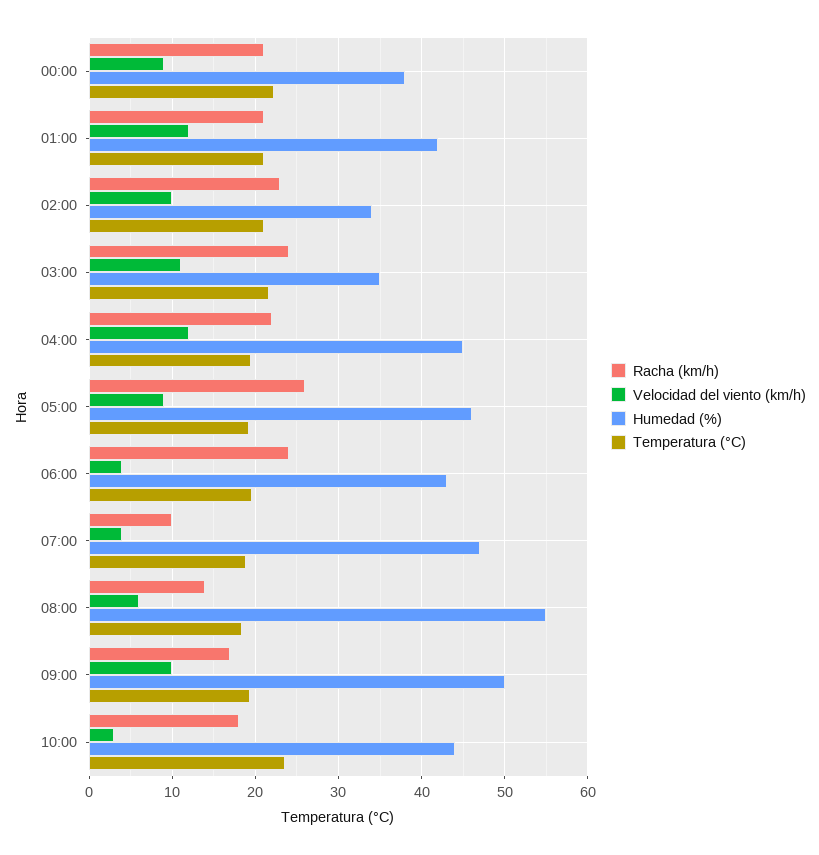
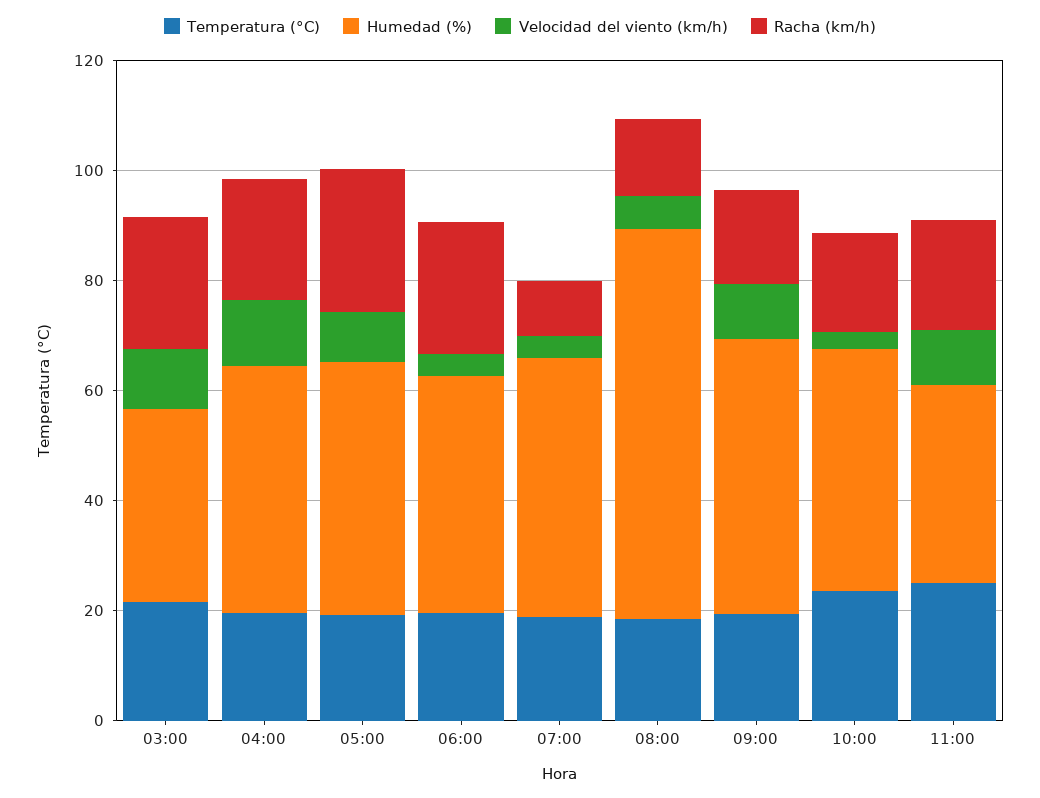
Racha (km/h), 00:00: 21 -> none
Velocidad del viento (km/h), 00:00: 9 -> none
Humedad (%), 00:00: 38 -> none
Temperatura (°C), 00:00: 22 -> none
Racha (km/h), 01:00: 21 -> none
Velocidad del viento (km/h), 01:00: 12 -> none
Humedad (%), 01:00: 42 -> none
Temperatura (°C), 01:00: 21 -> none
Racha (km/h), 02:00: 23 -> none
Velocidad del viento (km/h), 02:00: 10 -> none
Humedad (%), 02:00: 34 -> none
Temperatura (°C), 02:00: 21 -> none
Humedad (%), 08:00: 55 -> 70
Temperatura (°C), 11:00: none -> 25
Humedad (%), 11:00: none -> 35
Velocidad del viento (km/h), 11:00: none -> 10
Racha (km/h), 11:00: none -> 20

